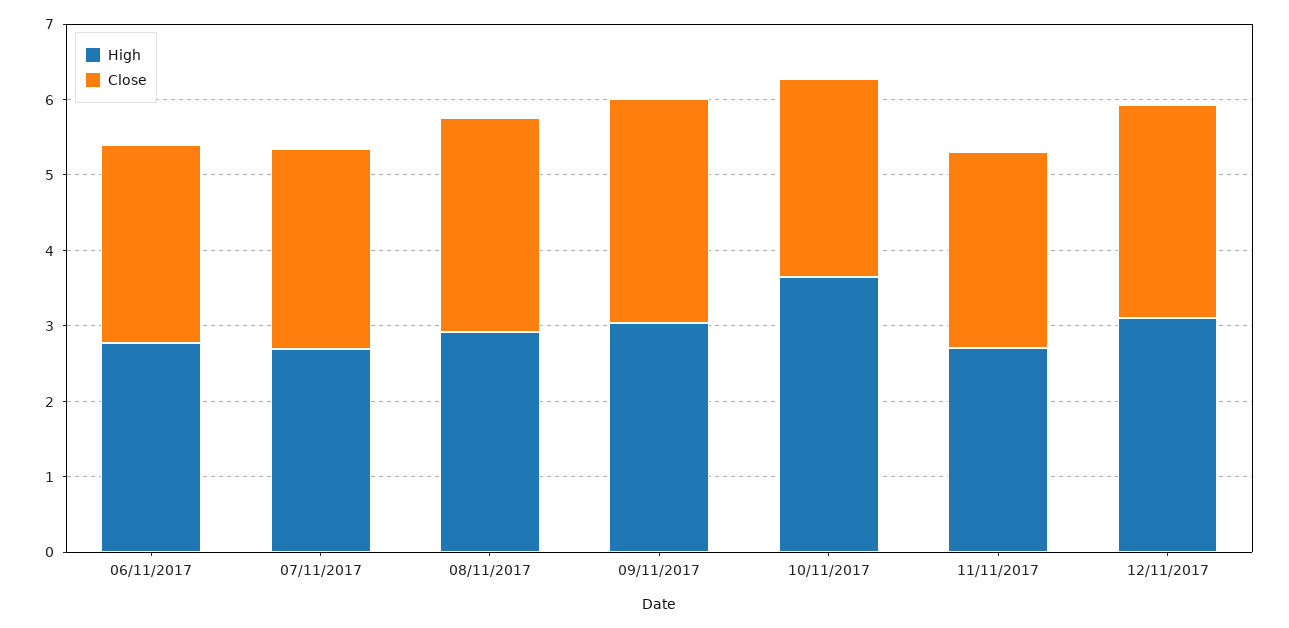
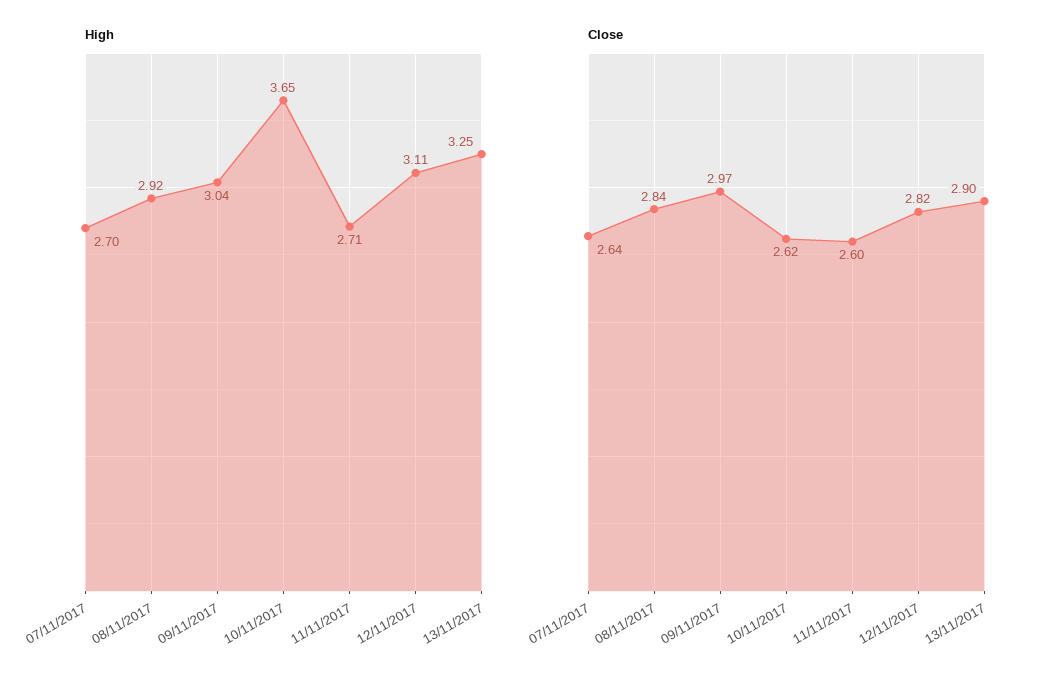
High, 06/11/2017: 2.8 -> none
Close, 06/11/2017: 2.6 -> none
High, 13/11/2017: none -> 3.25
Close, 13/11/2017: none -> 2.9

